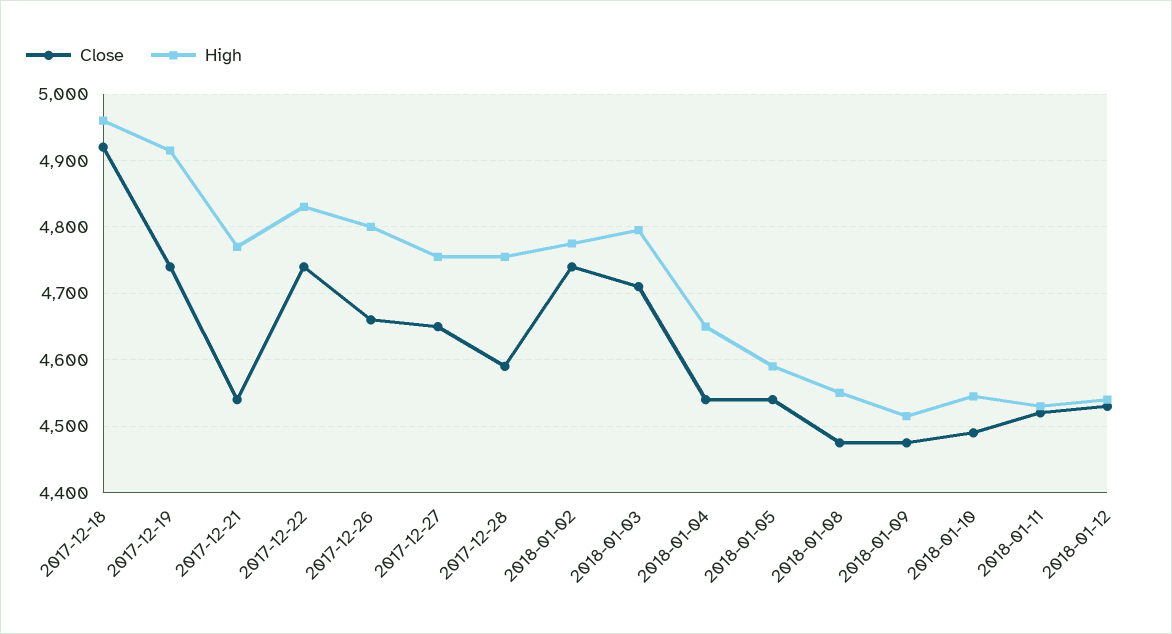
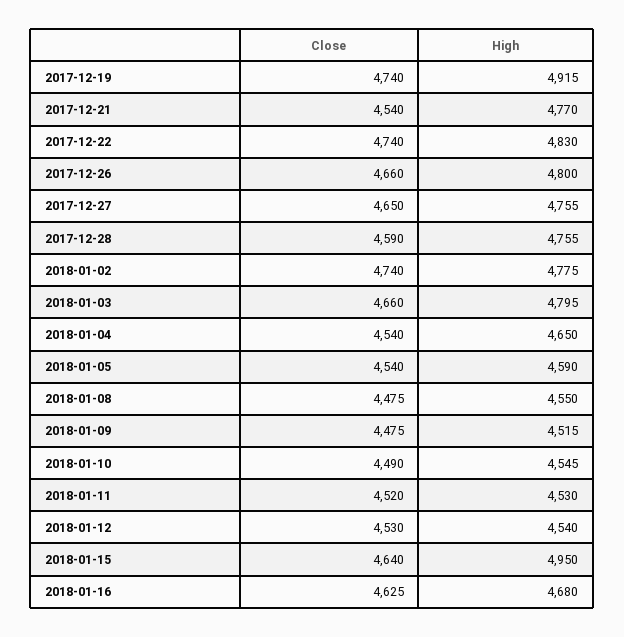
Close, 2017-12-18: 4920 -> none
High, 2017-12-18: 4960 -> none
Close, 2018-01-03: 4710 -> 4660
Close, 2018-01-15: none -> 4640
High, 2018-01-15: none -> 4950
Close, 2018-01-16: none -> 4625
High, 2018-01-16: none -> 4680

